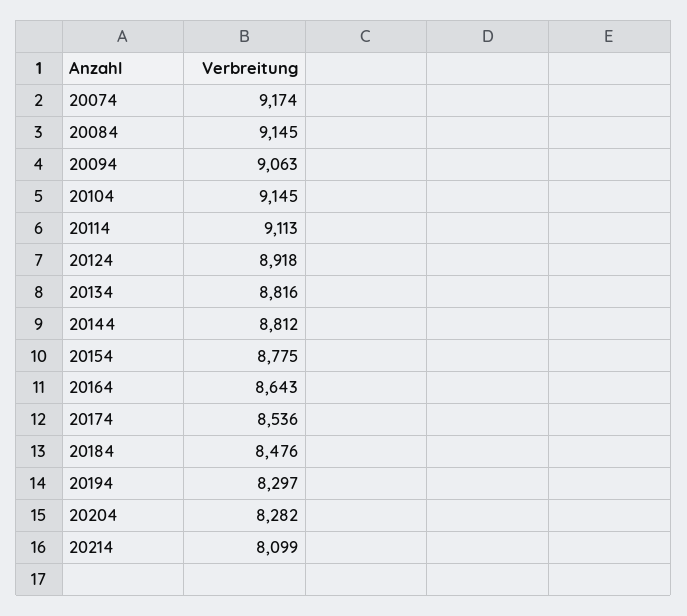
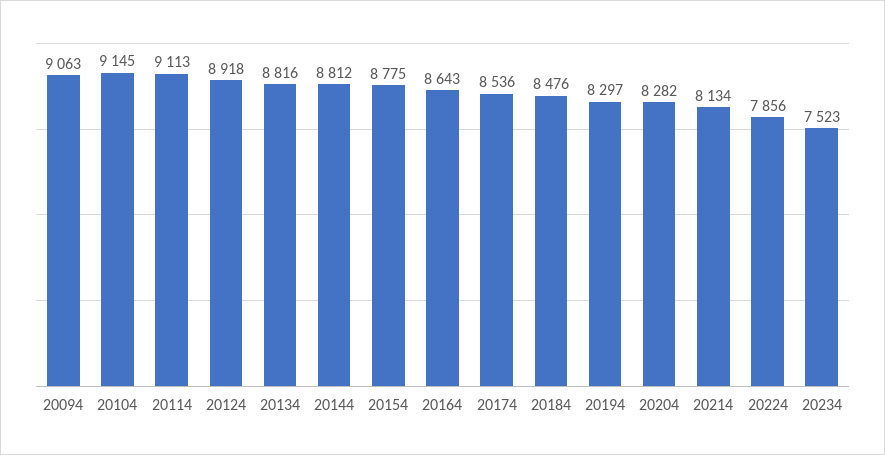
20074: 9174 -> none
20084: 9145 -> none
20214: 8099 -> 8134
20224: none -> 7856
20234: none -> 7523

